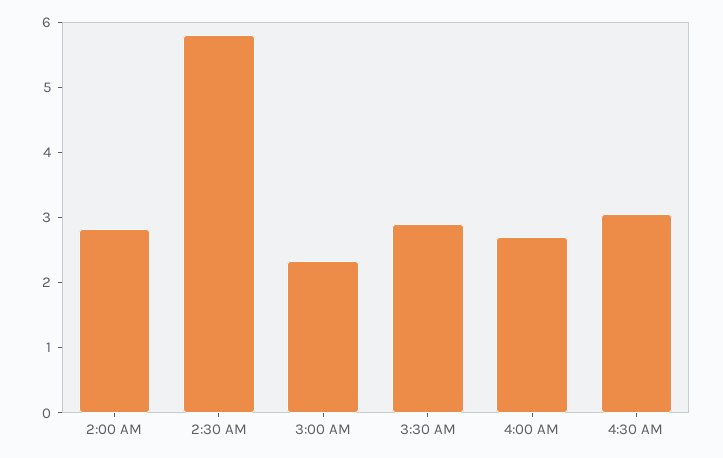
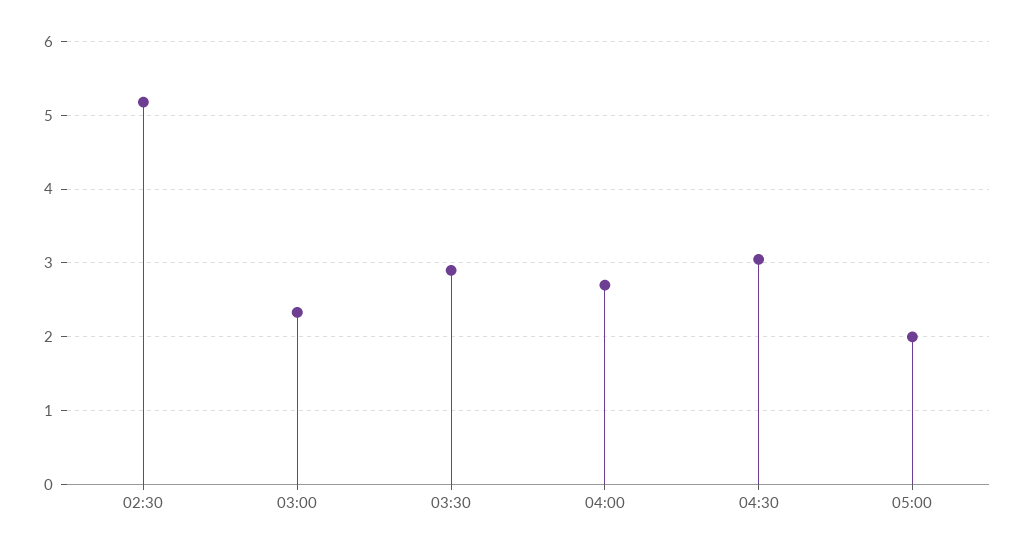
2:00 AM: 2.8 -> none
2:30 AM: 5.8 -> 5.2
05:00: none -> 2

